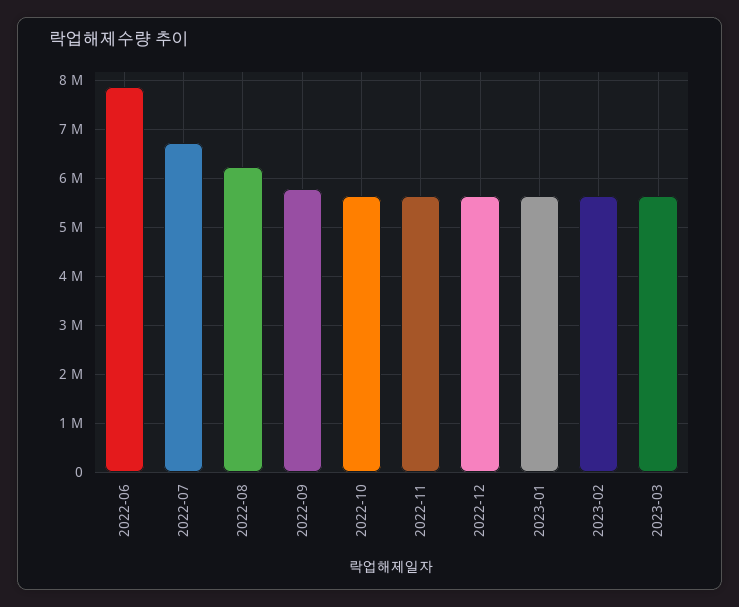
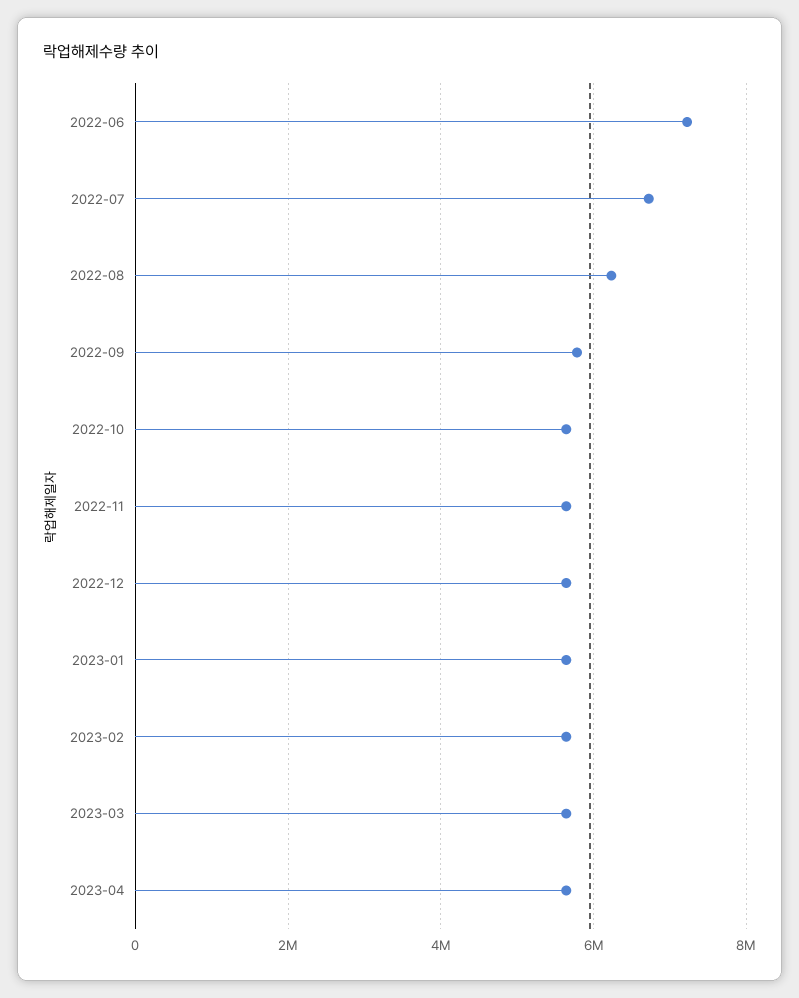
2022-06: 7800000 -> 7200000
2023-04: none -> 5600000

